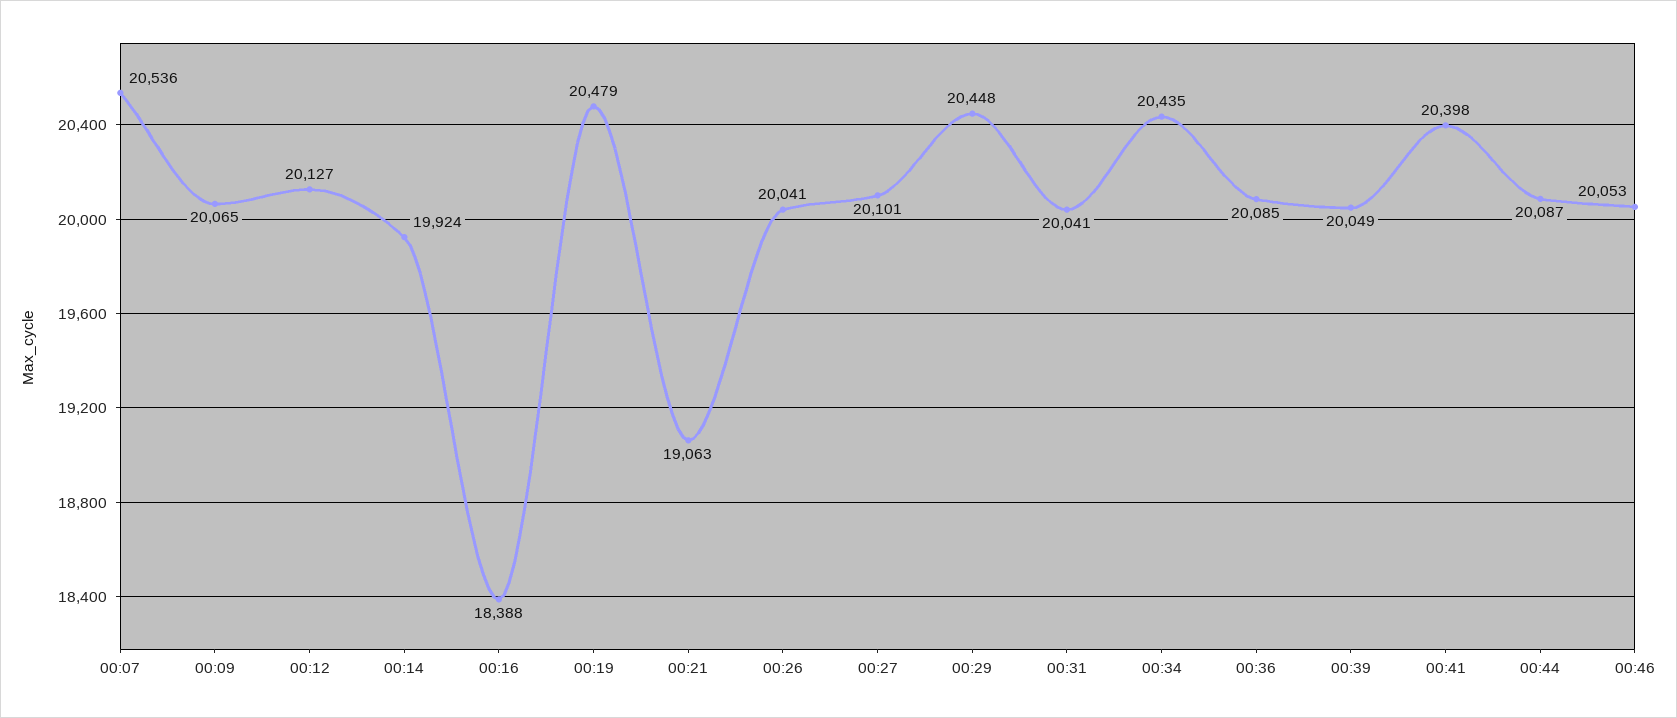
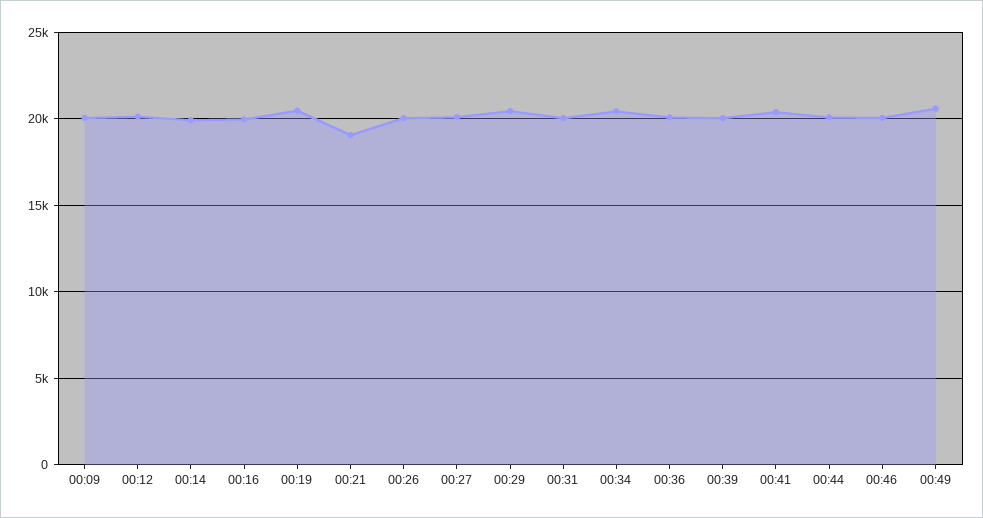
00:07: 20536 -> none
00:16: 18388 -> 20000
00:49: none -> 20500

